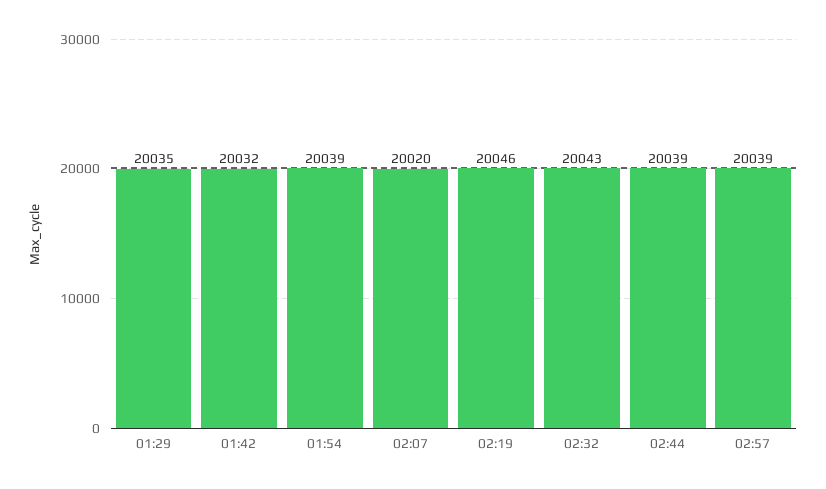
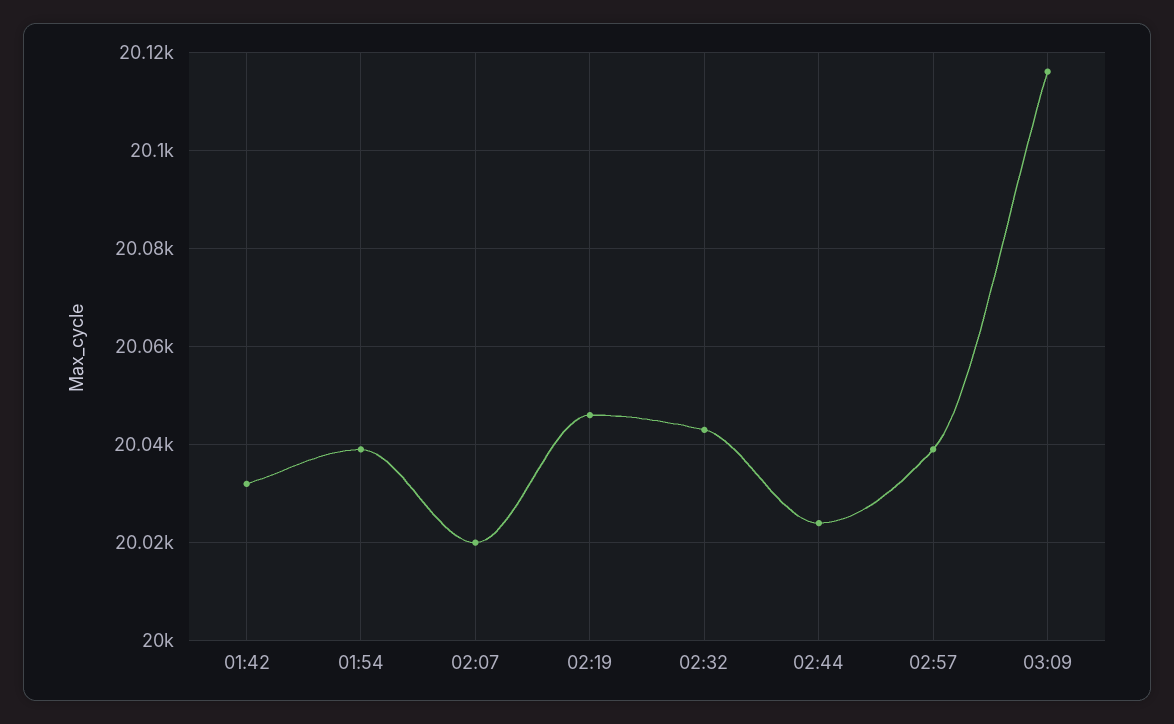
01:29: 20035 -> none
02:44: 20039 -> 20025
03:09: none -> 20115

